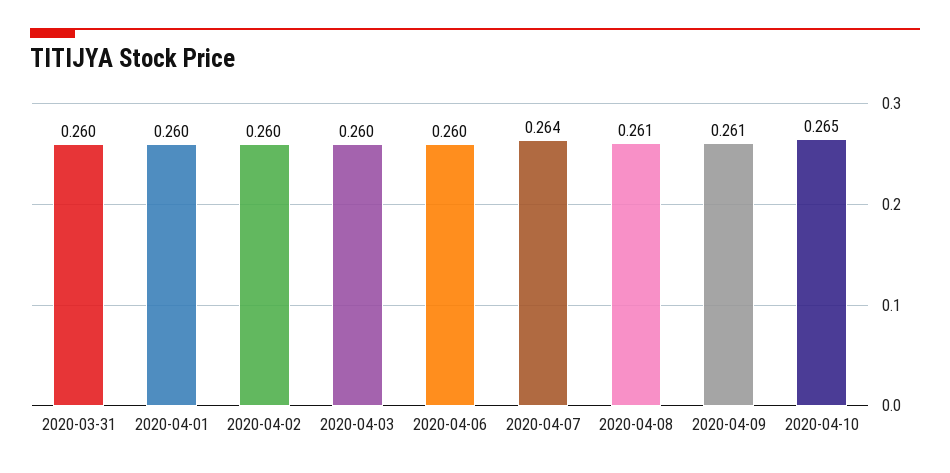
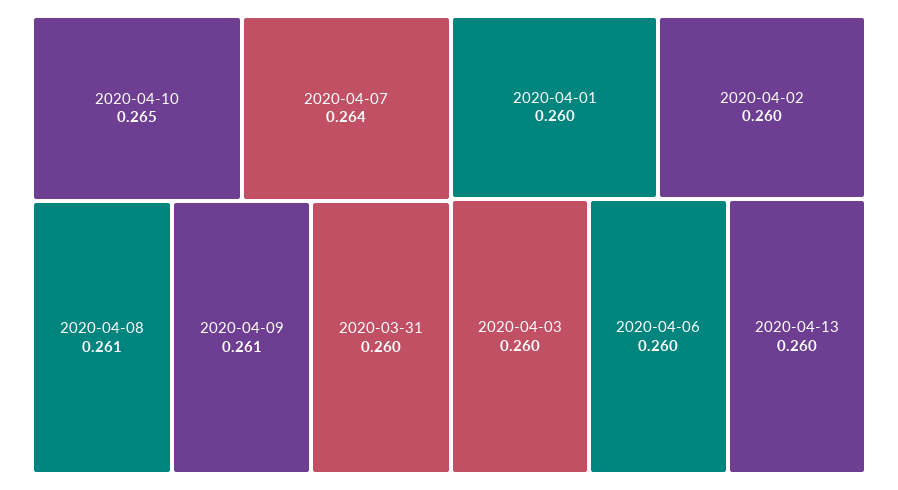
2020-04-13: none -> 0.26

